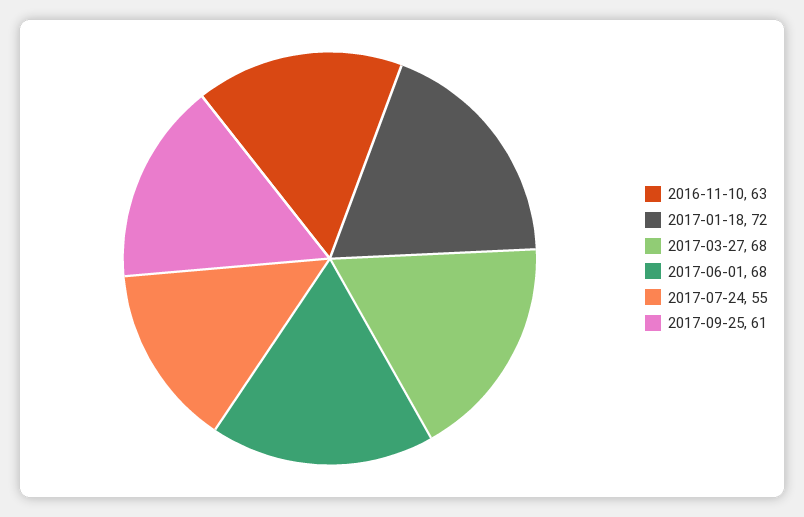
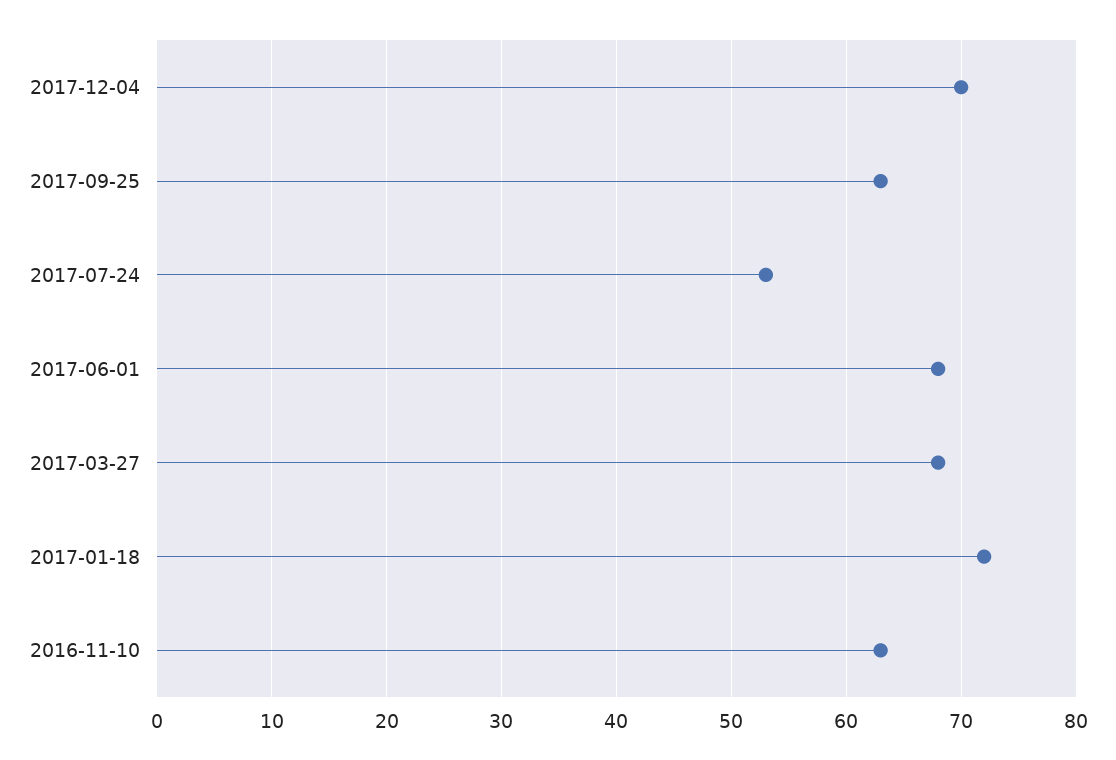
2017-07-24: 55 -> 53
2017-09-25: 61 -> 63
2017-12-04: none -> 70

